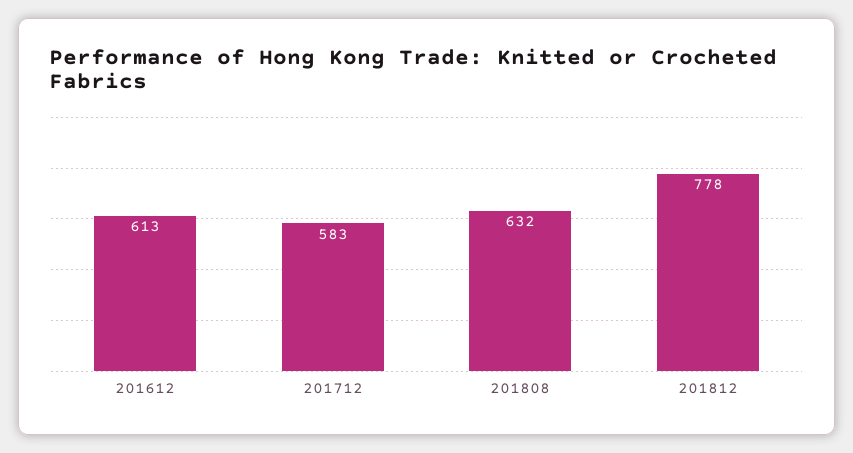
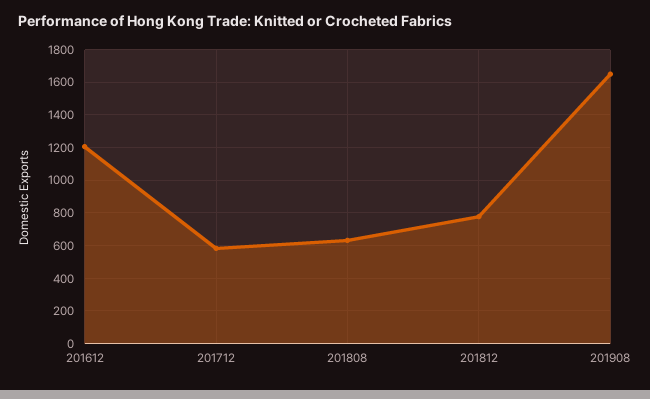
201612: 613 -> 1200
201908: none -> 1650

